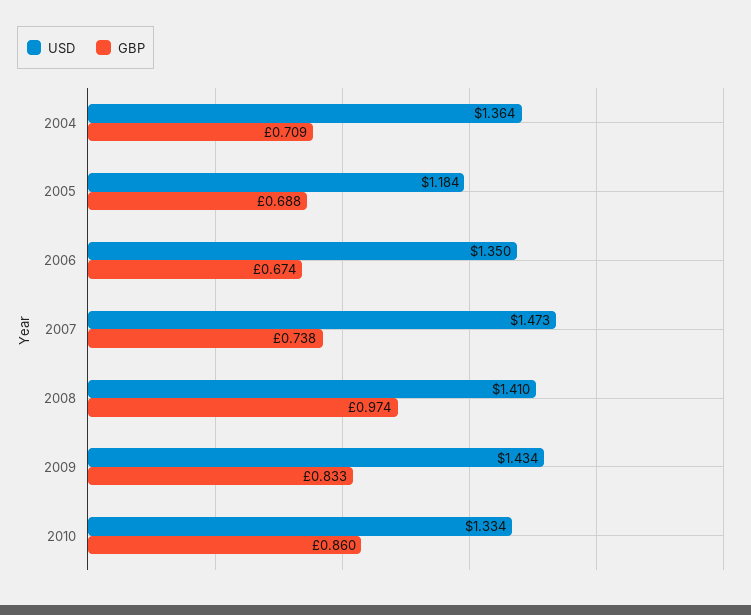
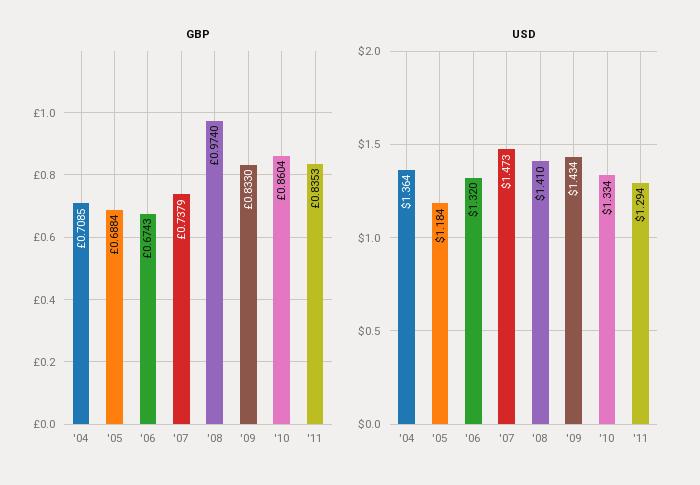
USD, 2006: 1.35 -> 1.32
GBP, '11: none -> 0.8353
USD, '11: none -> 1.294

